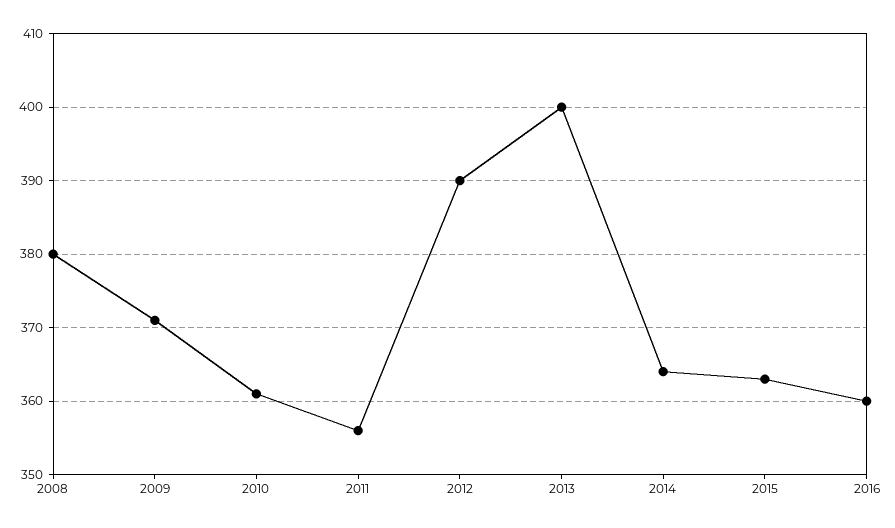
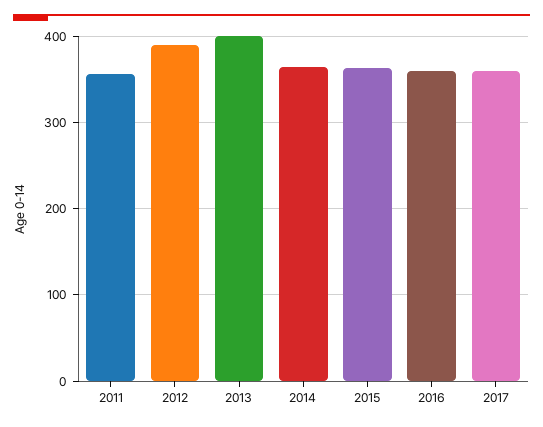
2008: 380 -> none
2009: 371 -> none
2010: 361 -> none
2017: none -> 360

